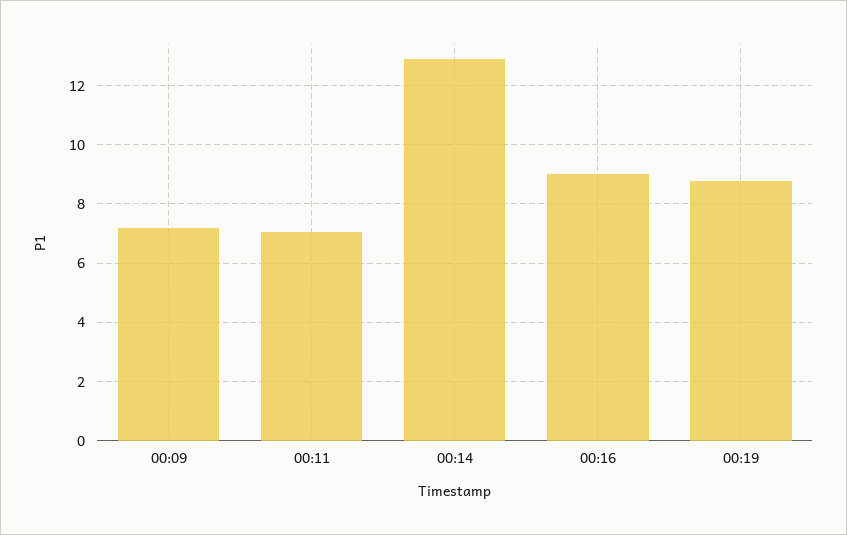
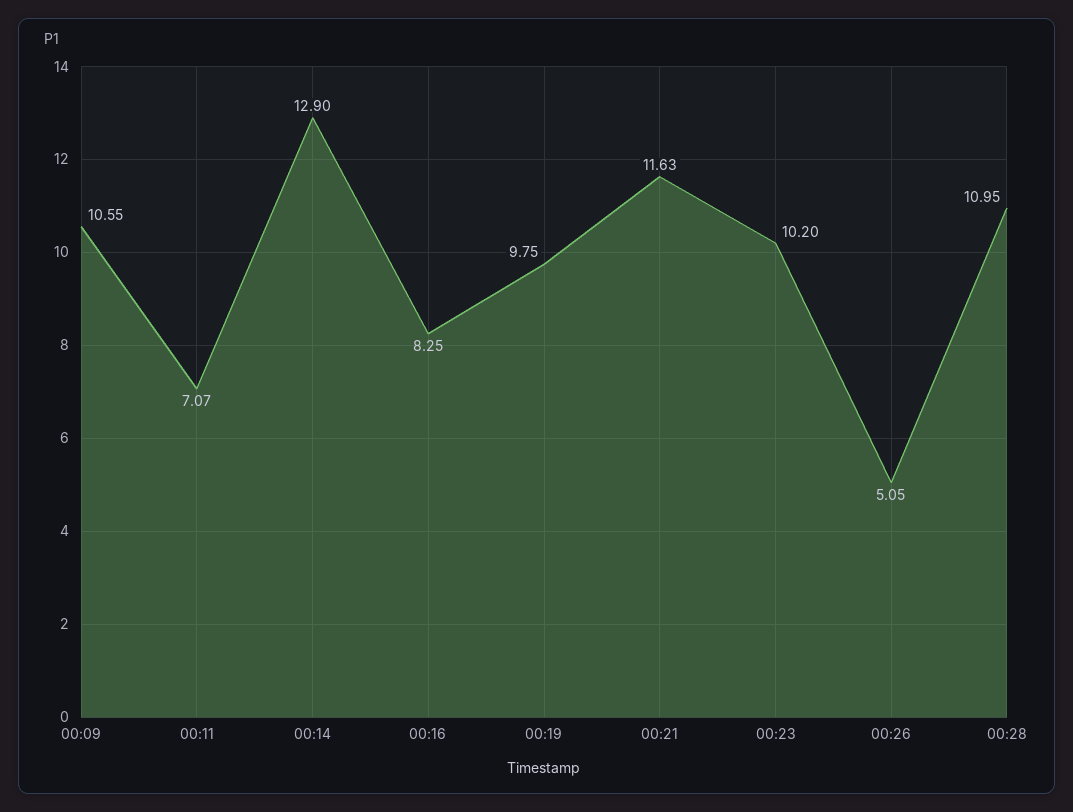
00:09: 7.25 -> 10.55
00:16: 9 -> 8.25
00:19: 8.75 -> 9.75
00:21: none -> 11.63
00:23: none -> 10.2
00:26: none -> 5.05
00:28: none -> 10.95

